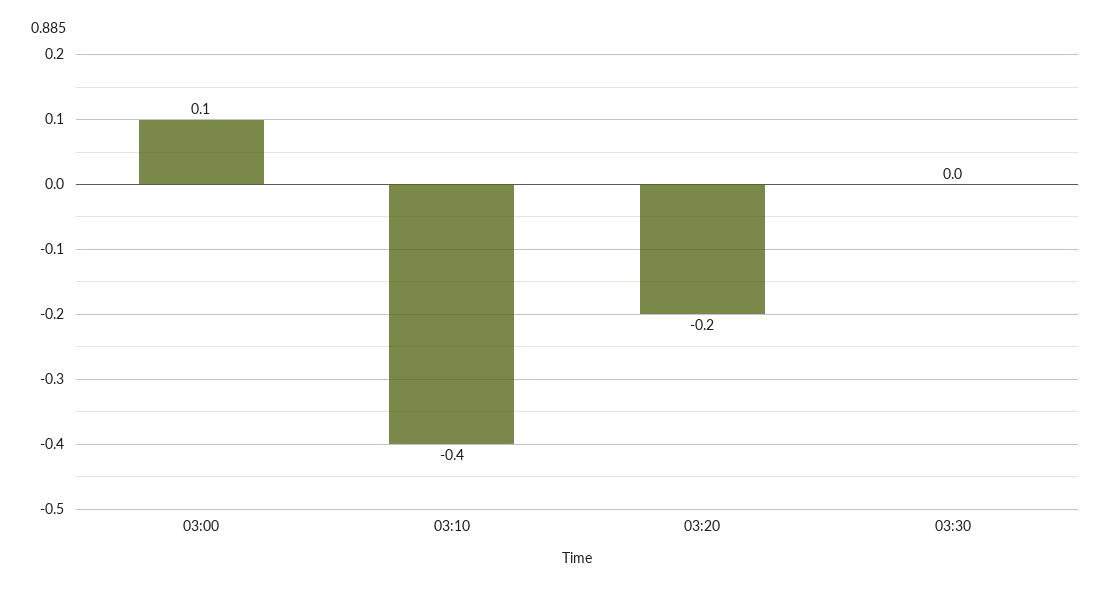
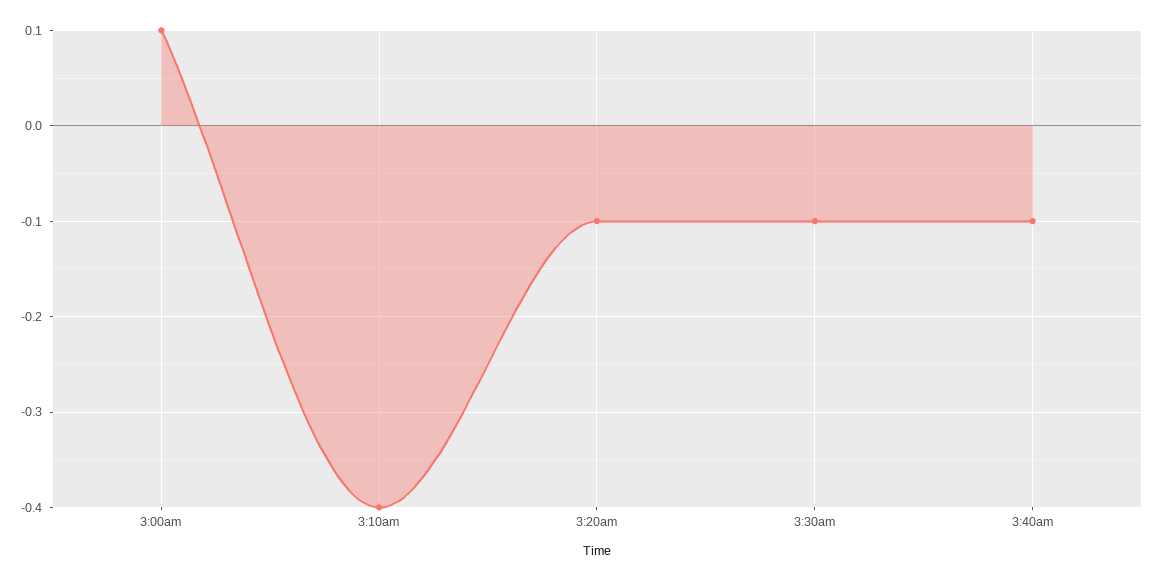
03:20: -0.2 -> -0.1
03:30: 0 -> -0.1
3:40am: none -> -0.1

